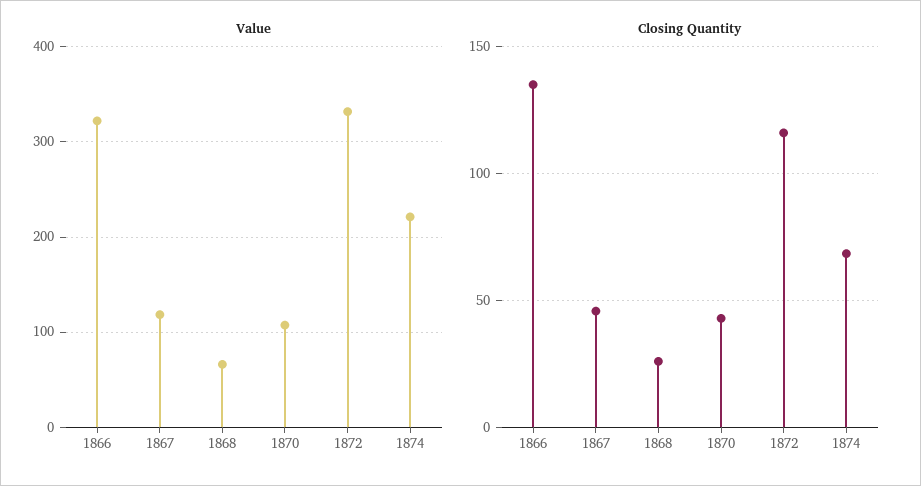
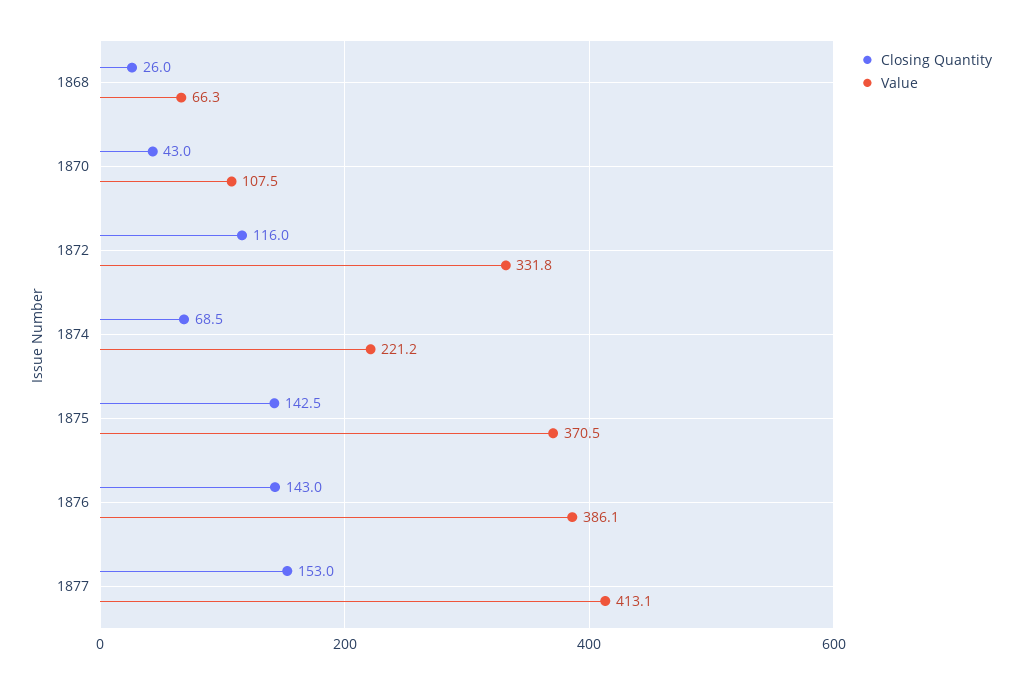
Value, 1866: 320 -> none
Value, 1867: 120 -> none
Closing Quantity, 1866: 135 -> none
Closing Quantity, 1867: 45 -> none
Closing Quantity, 1875: none -> 142.5
Value, 1875: none -> 370.5
Closing Quantity, 1876: none -> 143
Value, 1876: none -> 386.1
Closing Quantity, 1877: none -> 153
Value, 1877: none -> 413.1

